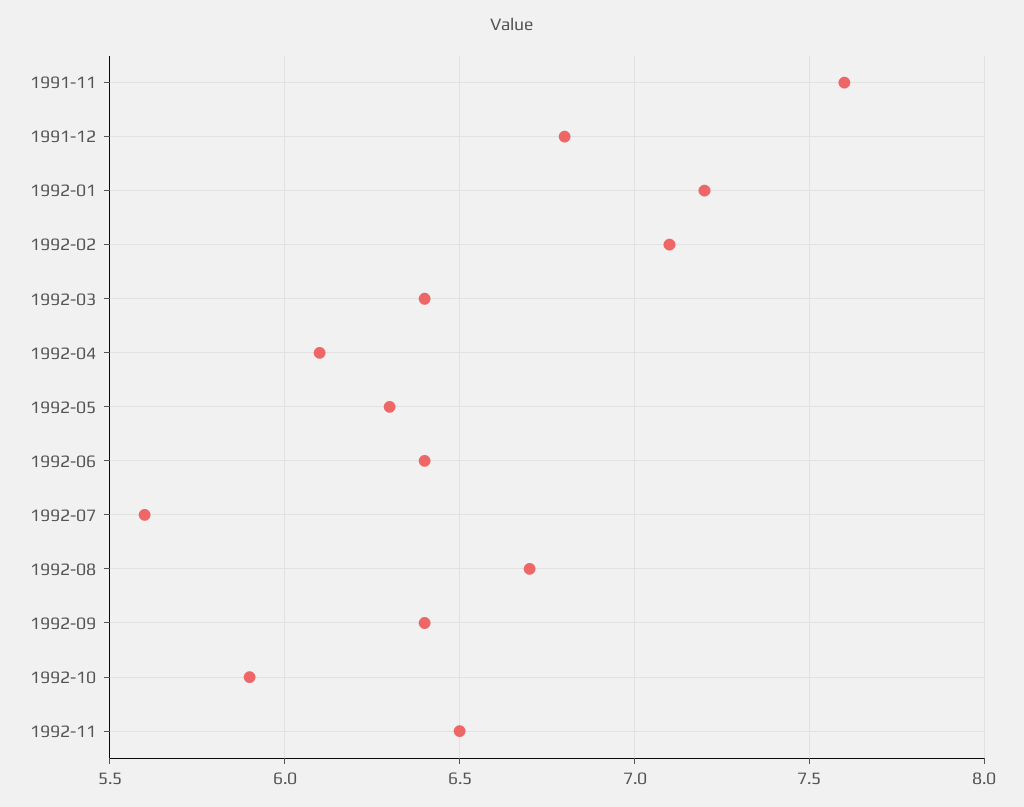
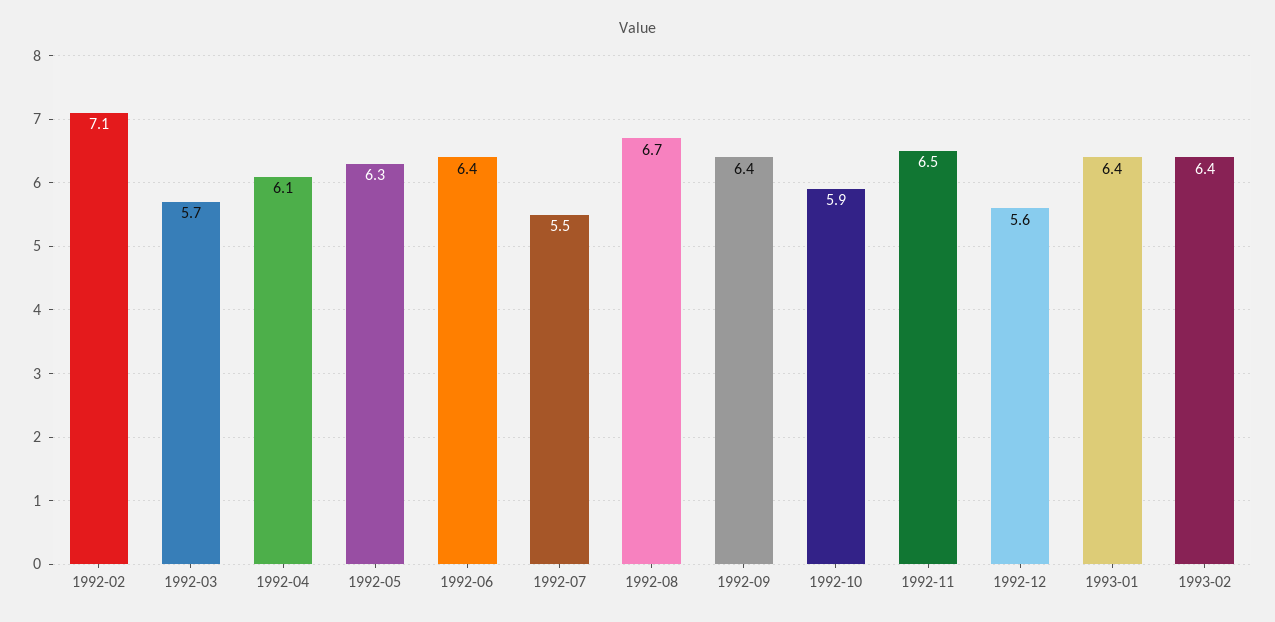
1991-11: 7.6 -> none
1991-12: 6.8 -> none
1992-01: 7.2 -> none
1992-03: 6.4 -> 5.7
1992-07: 5.6 -> 5.5
1992-12: none -> 5.6
1993-01: none -> 6.4
1993-02: none -> 6.4

